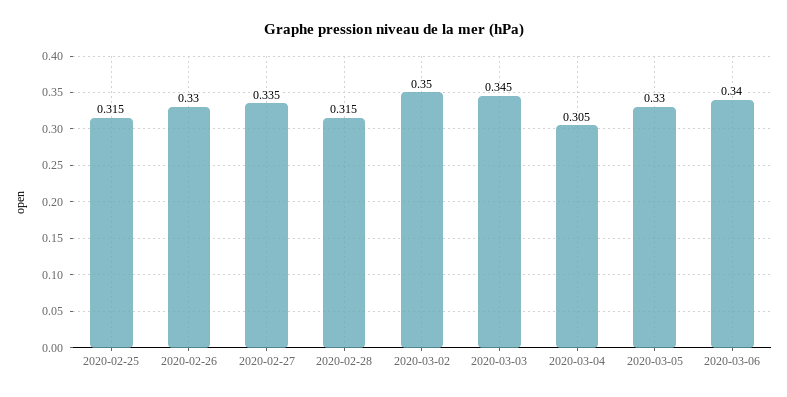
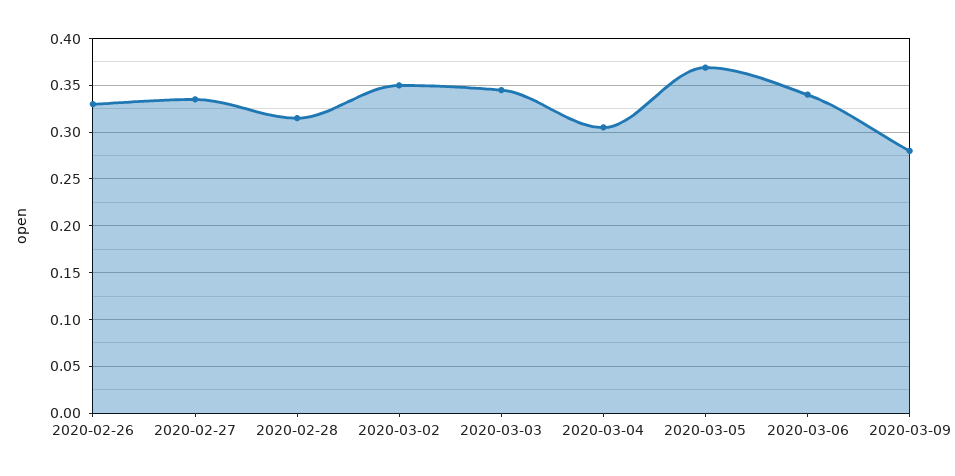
2020-02-25: 0.315 -> none
2020-03-05: 0.33 -> 0.37
2020-03-09: none -> 0.28

